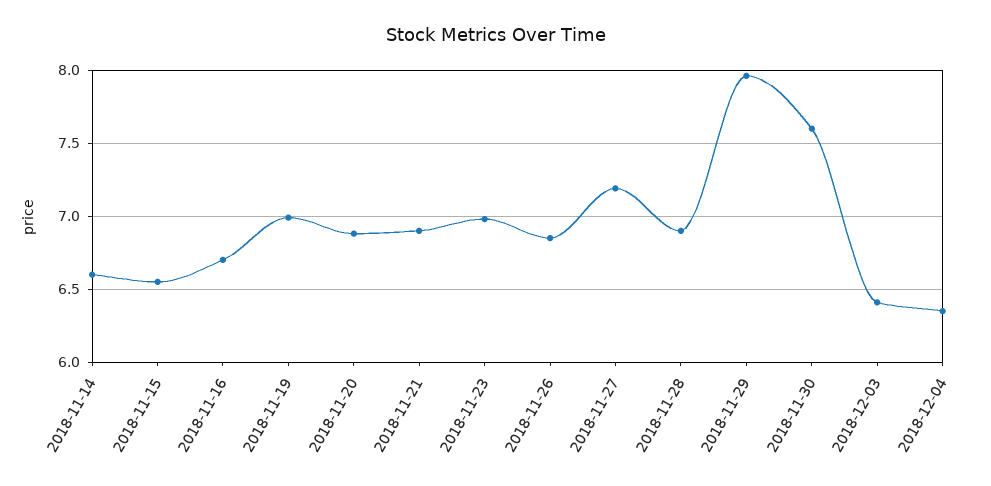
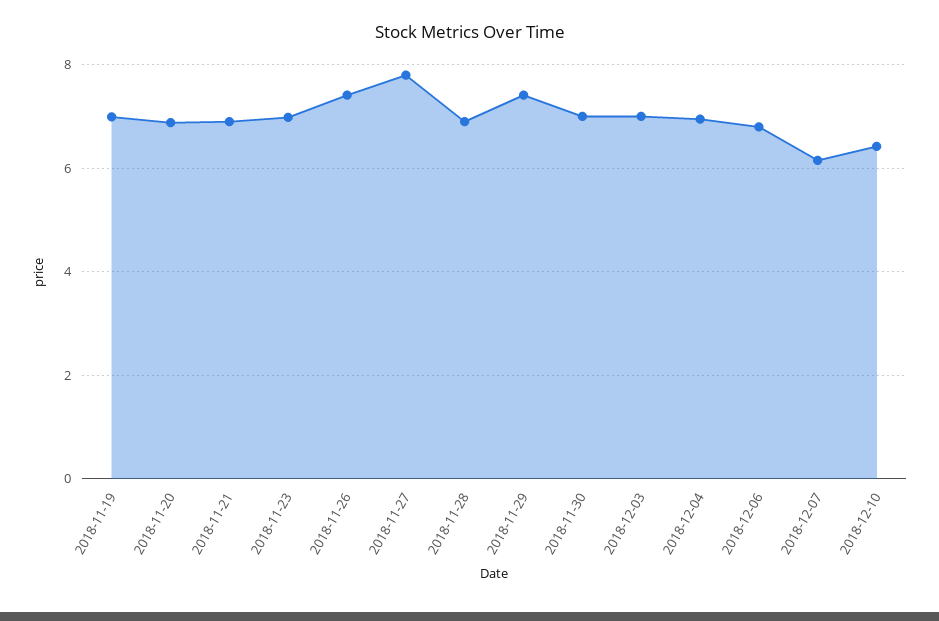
2018-11-14: 6.6 -> none
2018-11-15: 6.55 -> none
2018-11-16: 6.7 -> none
2018-11-26: 6.85 -> 7.4
2018-11-27: 7.2 -> 7.8
2018-11-29: 7.95 -> 7.4
2018-11-30: 7.6 -> 7
2018-12-03: 6.4 -> 7
2018-12-04: 6.35 -> 7
2018-12-06: none -> 6.8
2018-12-07: none -> 6.2
2018-12-10: none -> 6.4

